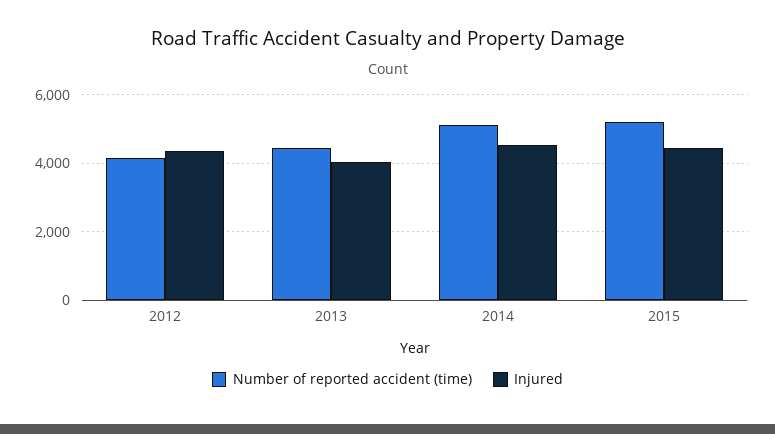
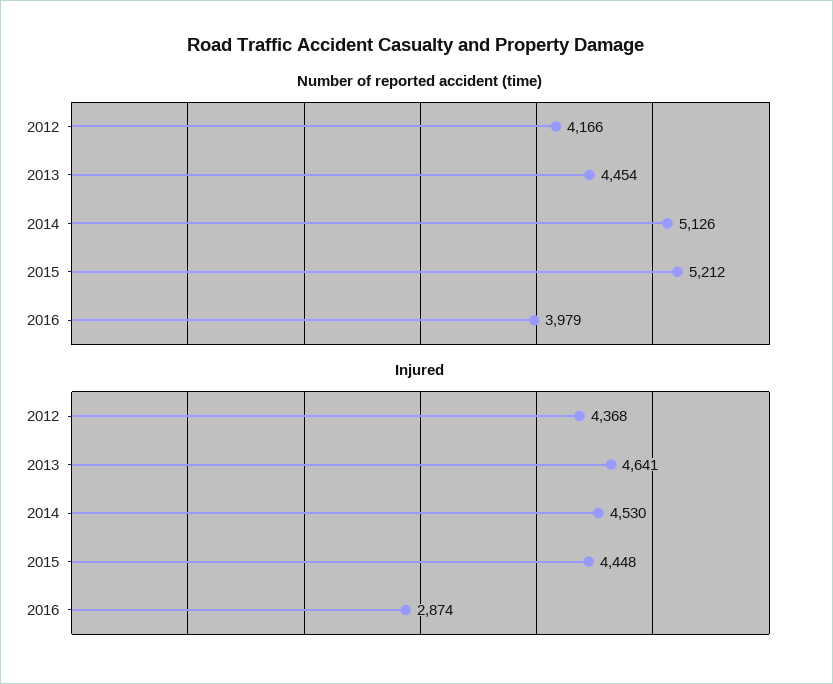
Injured, 2013: 4000 -> 4641
Number of reported accident (time), 2016: none -> 3979
Injured, 2016: none -> 2874

